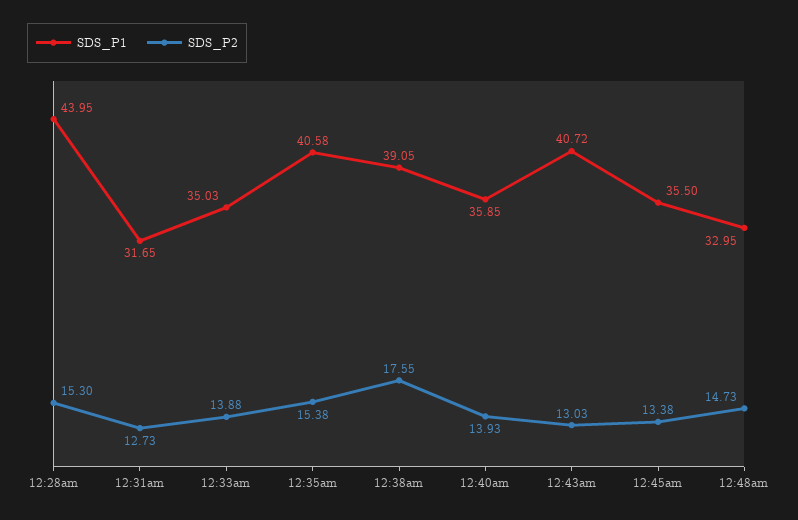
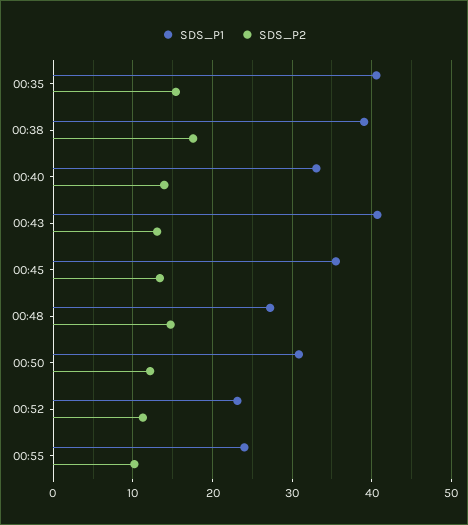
SDS_P1, 12:28am: 43.95 -> none
SDS_P2, 12:28am: 15.3 -> none
SDS_P1, 12:31am: 31.65 -> none
SDS_P2, 12:31am: 12.73 -> none
SDS_P1, 12:33am: 35.03 -> none
SDS_P2, 12:33am: 13.88 -> none
SDS_P1, 12:40am: 35.85 -> 33
SDS_P1, 12:48am: 32.95 -> 27
SDS_P1, 00:50: none -> 31
SDS_P2, 00:50: none -> 12
SDS_P1, 00:52: none -> 23
SDS_P2, 00:52: none -> 11
SDS_P1, 00:55: none -> 24
SDS_P2, 00:55: none -> 10

